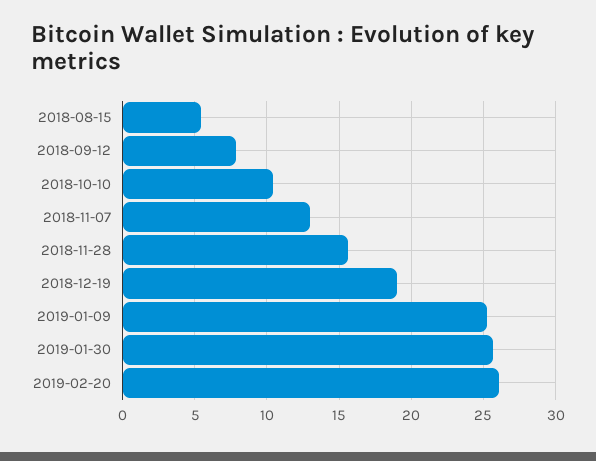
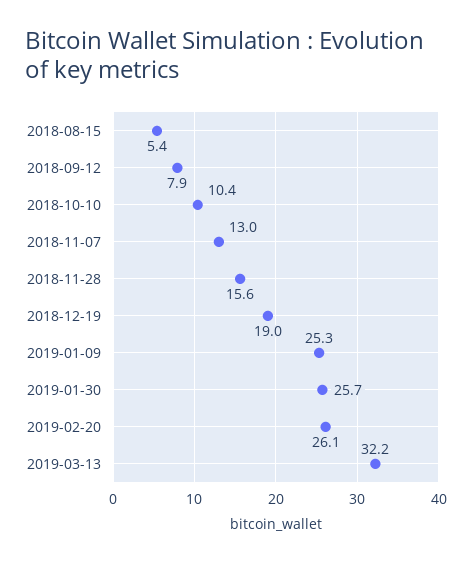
2019-03-13: none -> 32.2

